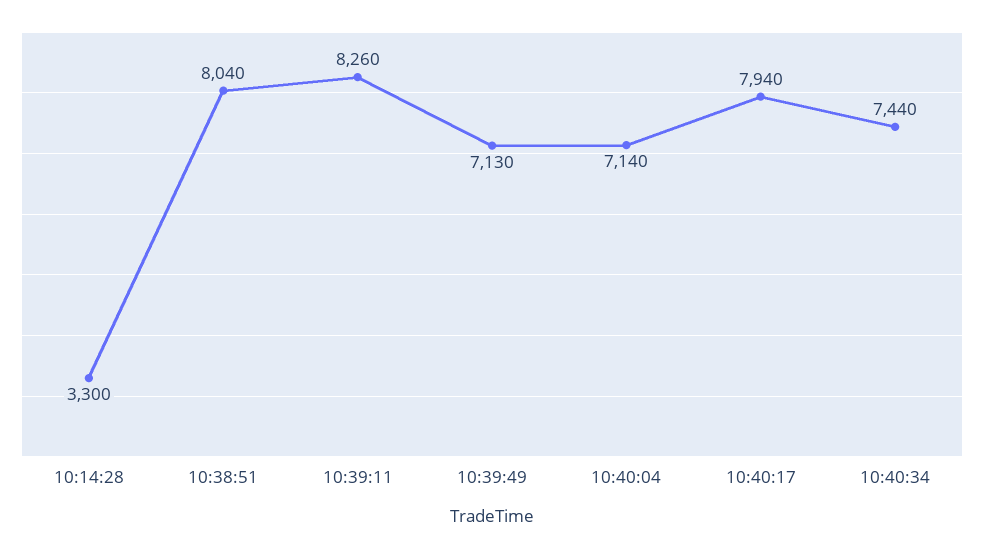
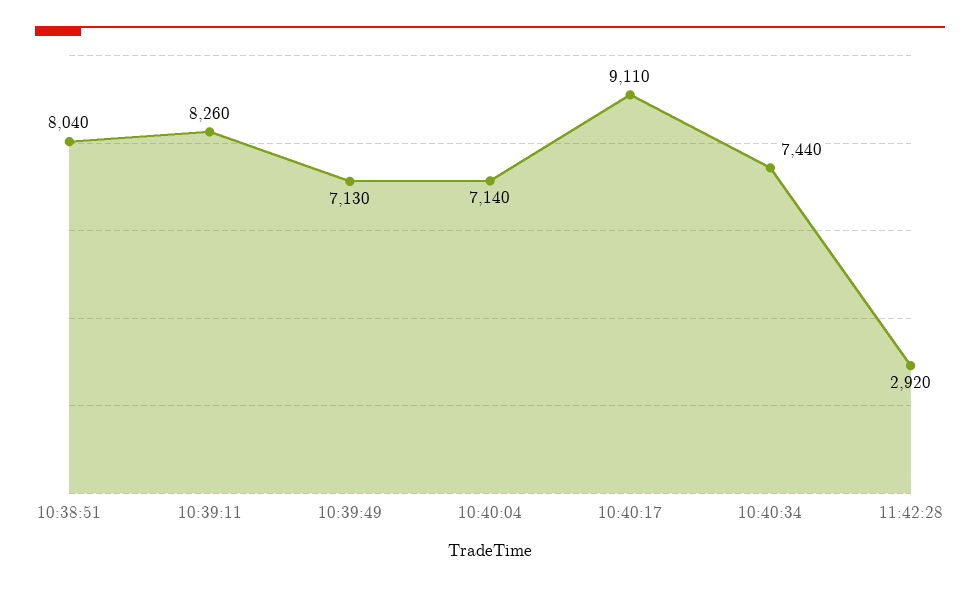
10:14:28: 3300 -> none
10:40:17: 7940 -> 9110
11:42:28: none -> 2920

